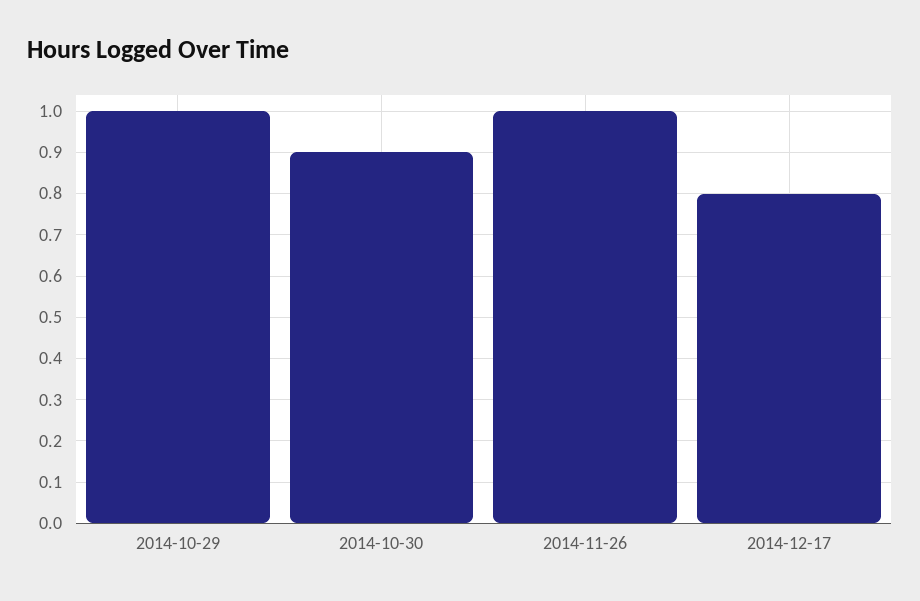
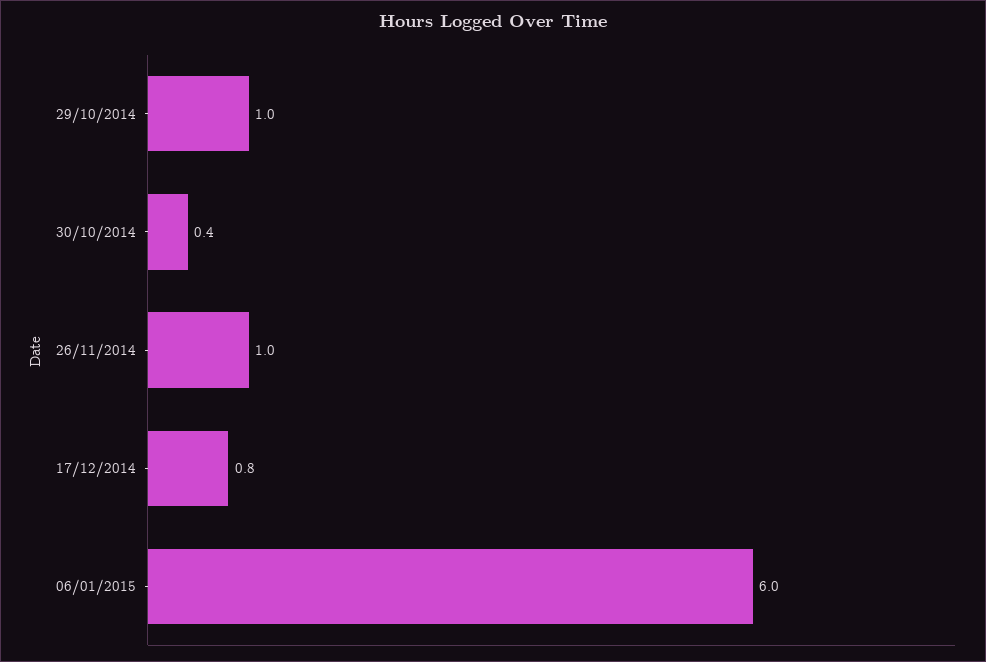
2014-10-30: 0.9 -> 0.4
06/01/2015: none -> 6

